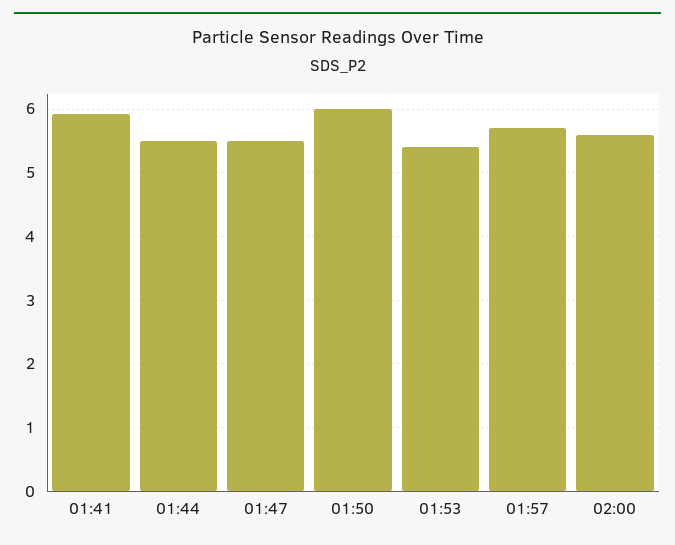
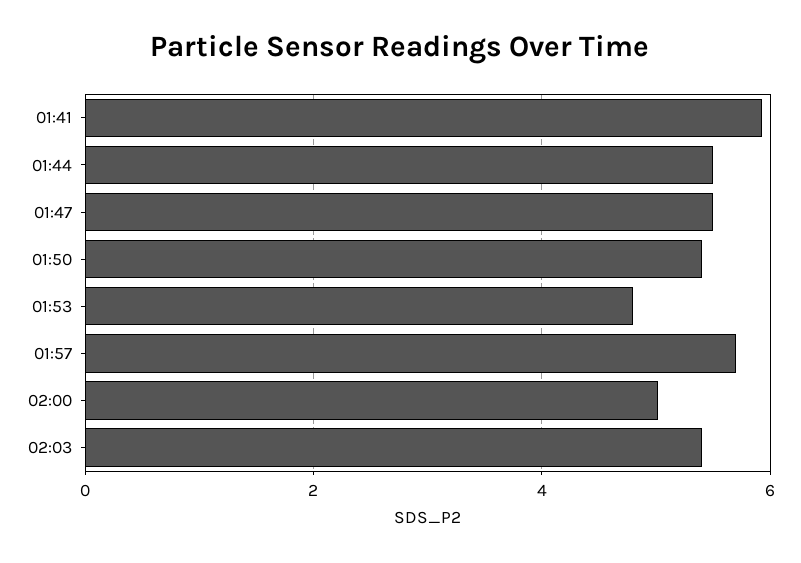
01:50: 6 -> 5.4
01:53: 5.4 -> 4.8
02:00: 5.6 -> 5
02:03: none -> 5.4

